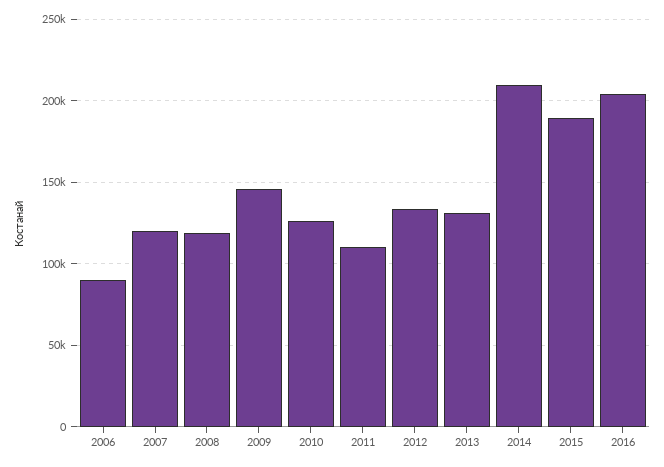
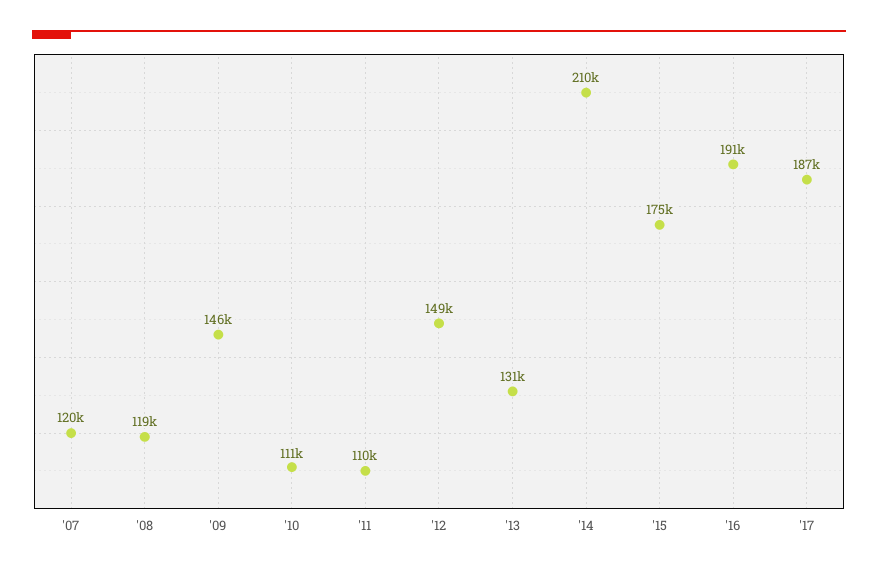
2006: 90000 -> none
2010: 125000 -> 111000
2012: 135000 -> 149000
2015: 190000 -> 175000
2016: 205000 -> 191000
'17: none -> 187000

